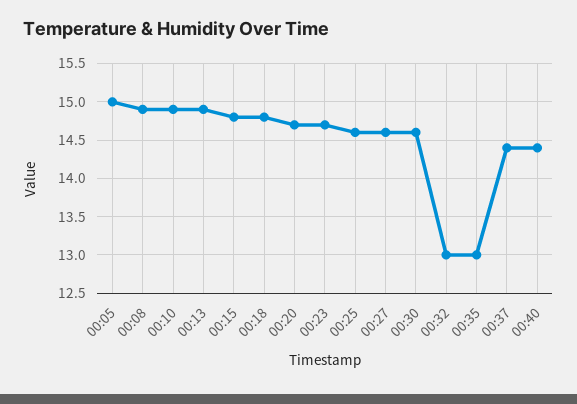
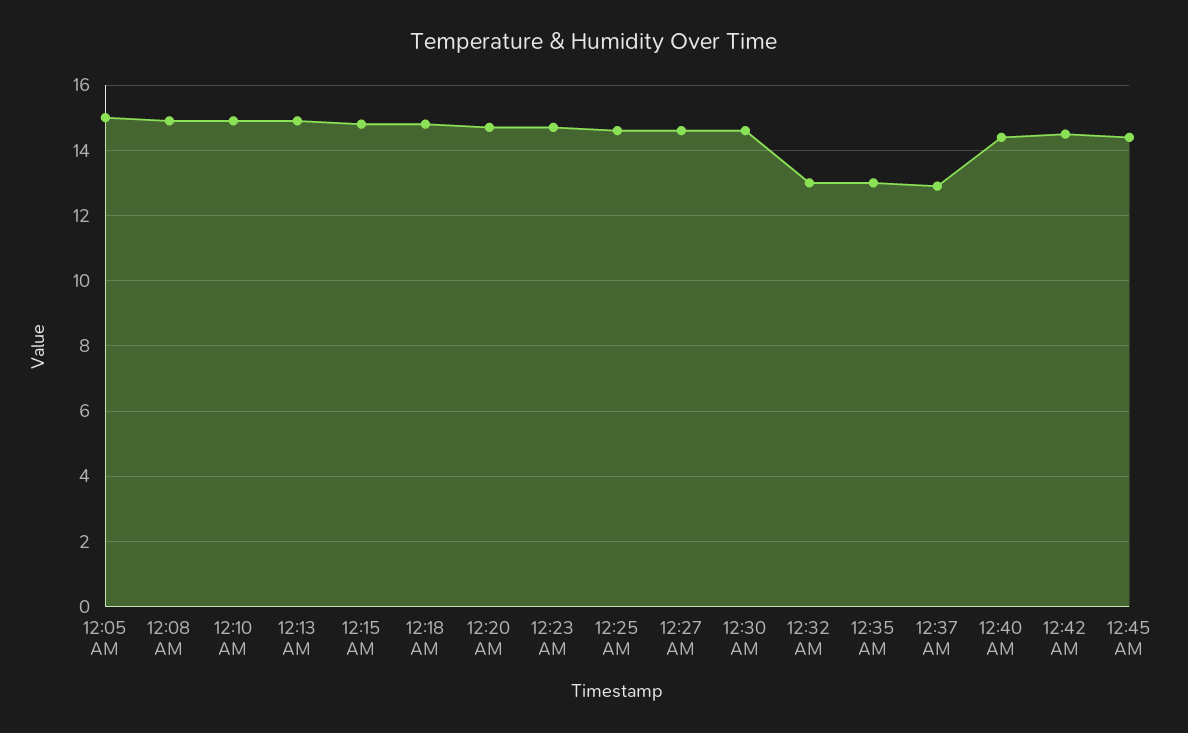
00:37: 14.4 -> 13
12:42 AM: none -> 14.5
12:45 AM: none -> 14.5

